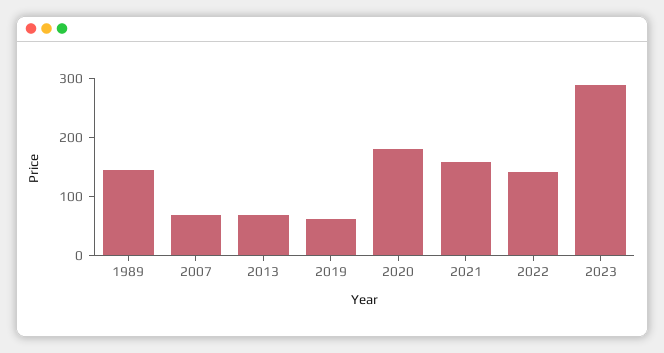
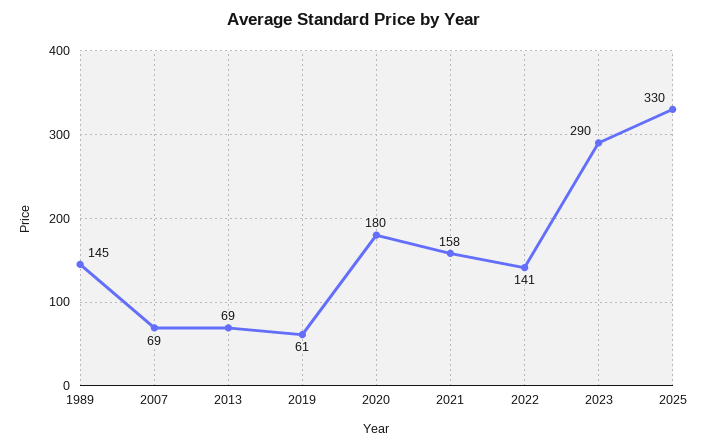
2025: none -> 330

